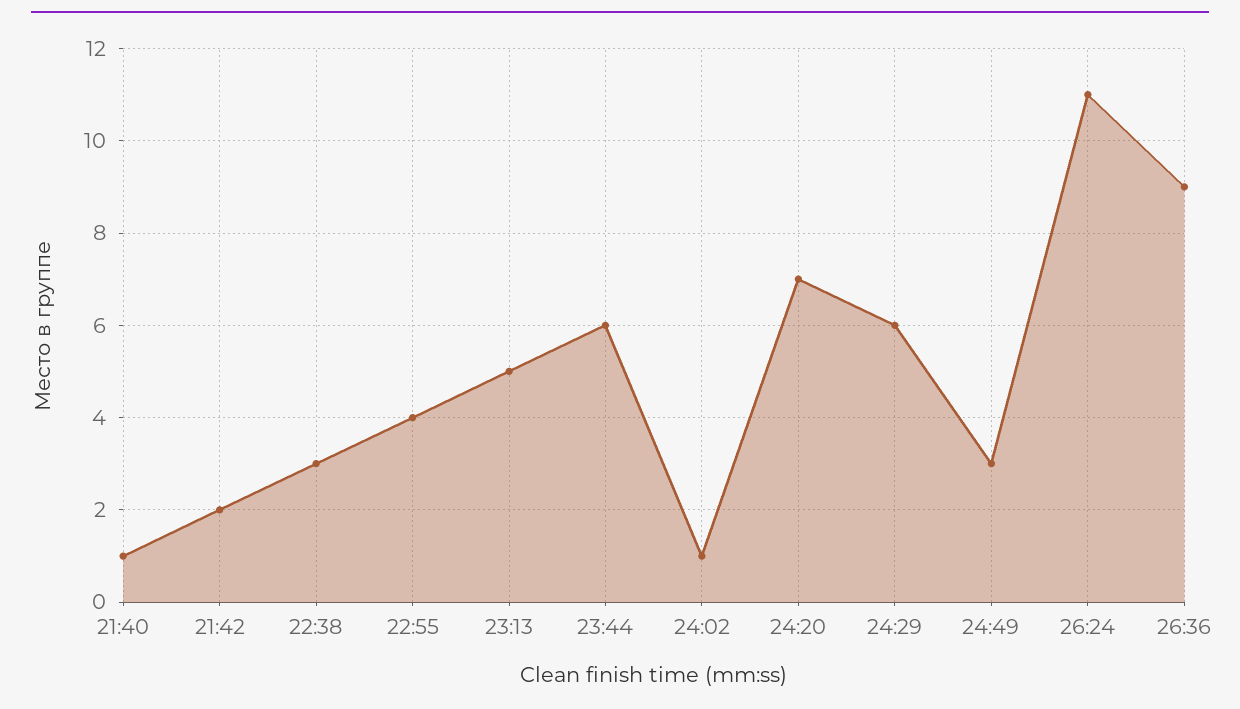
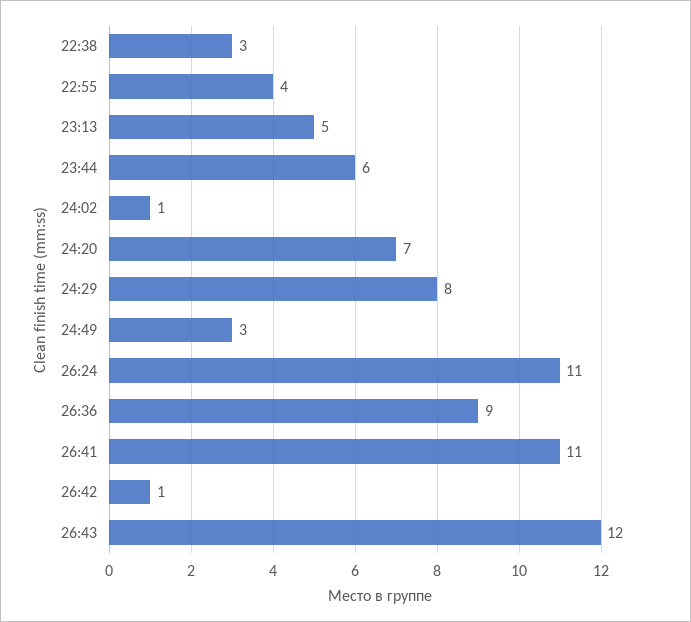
21:40: 1 -> none
21:42: 2 -> none
24:29: 6 -> 8
26:41: none -> 11
26:42: none -> 1
26:43: none -> 12

